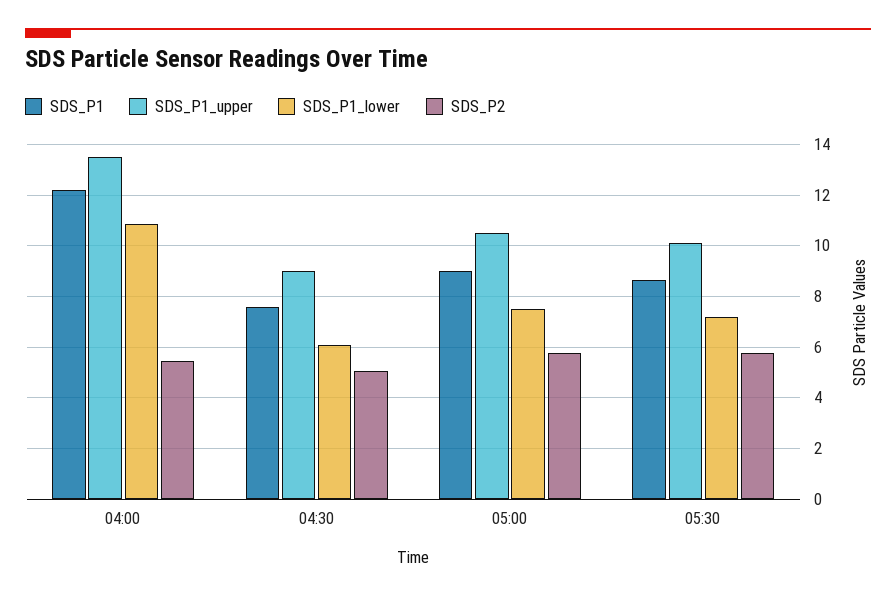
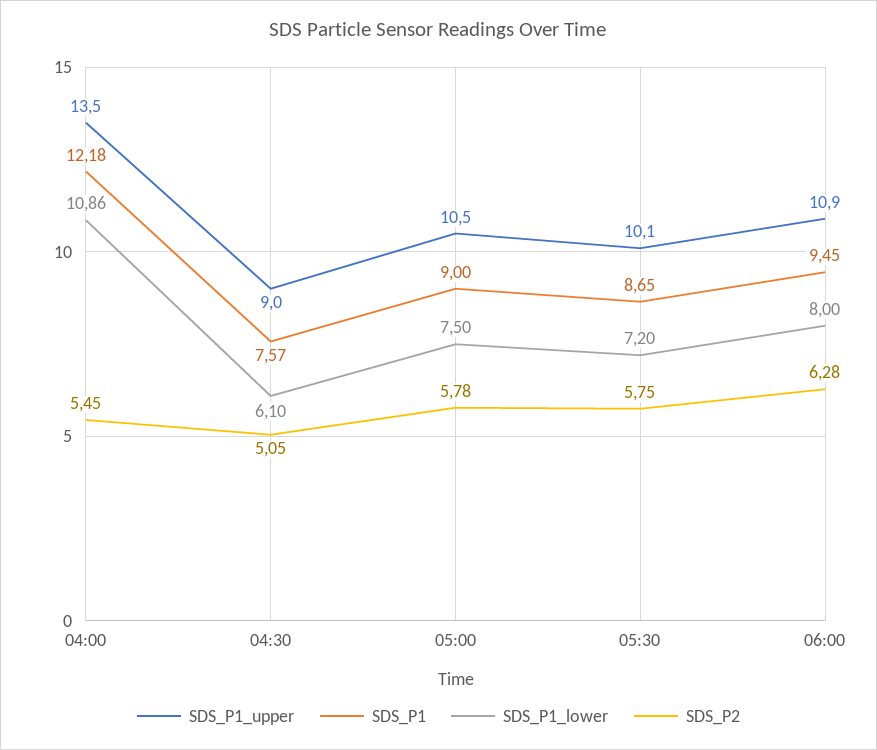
SDS_P1_upper, 06:00: none -> 10.9
SDS_P1, 06:00: none -> 9.45
SDS_P1_lower, 06:00: none -> 8
SDS_P2, 06:00: none -> 6.28

